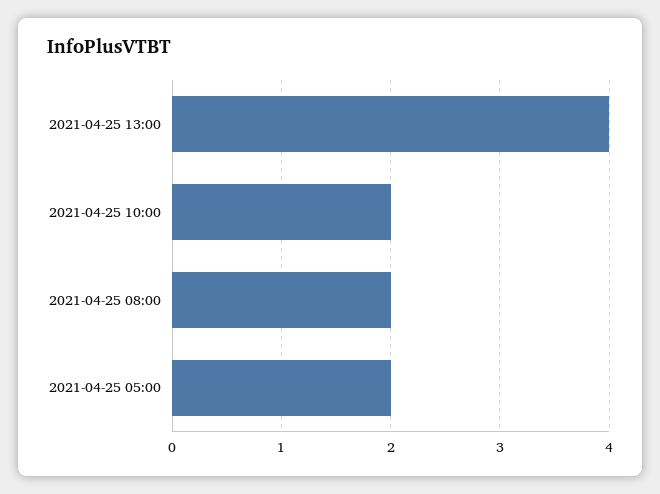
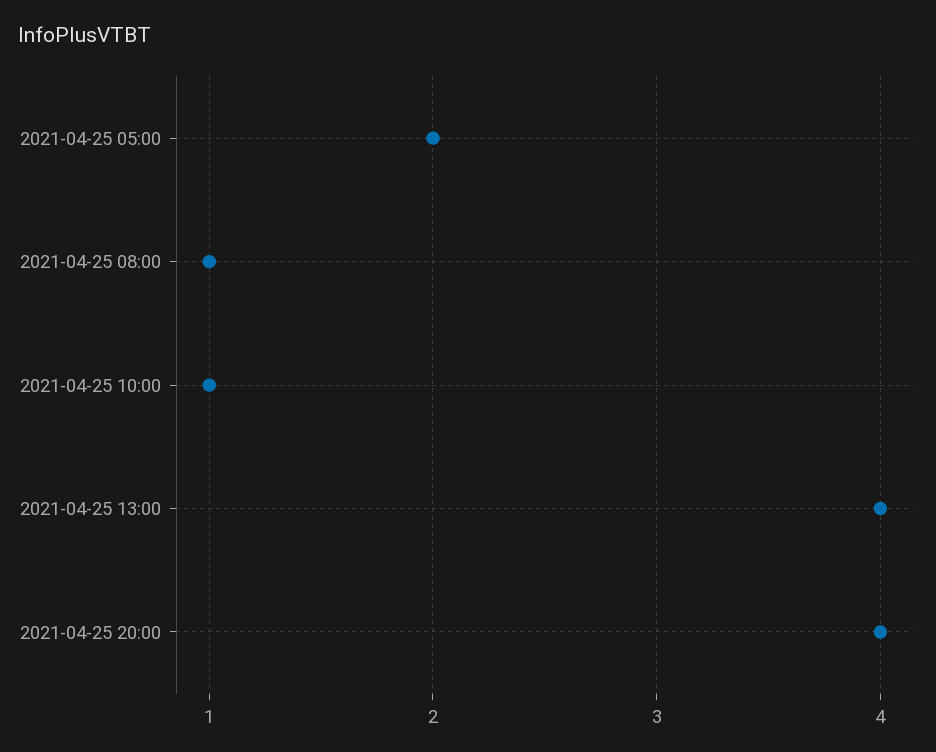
2021-04-25 10:00: 2 -> 1
2021-04-25 08:00: 2 -> 1
2021-04-25 20:00: none -> 4

